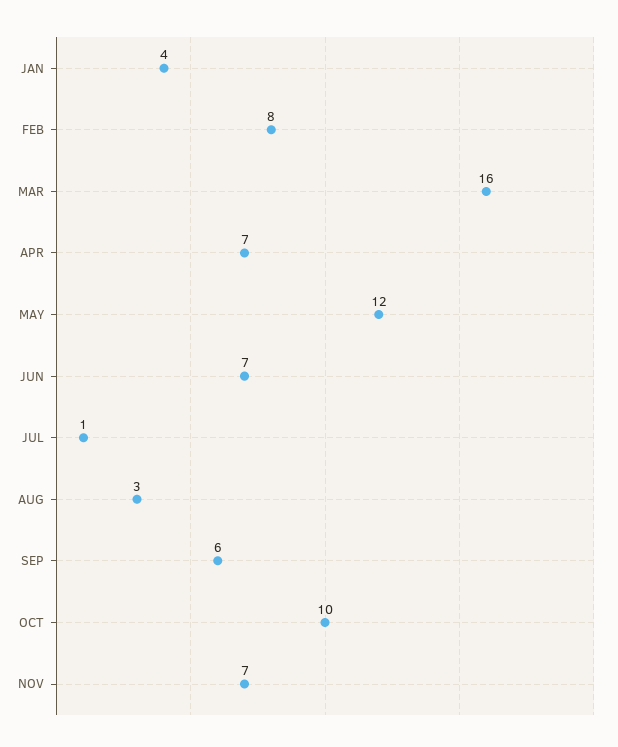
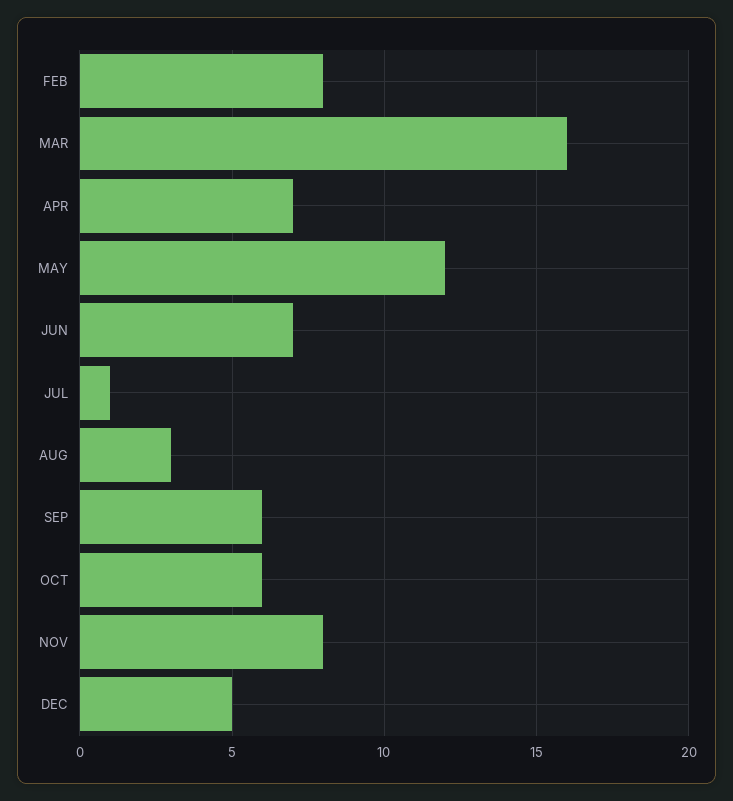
JAN: 4 -> none
OCT: 10 -> 6
NOV: 7 -> 8
DEC: none -> 5

